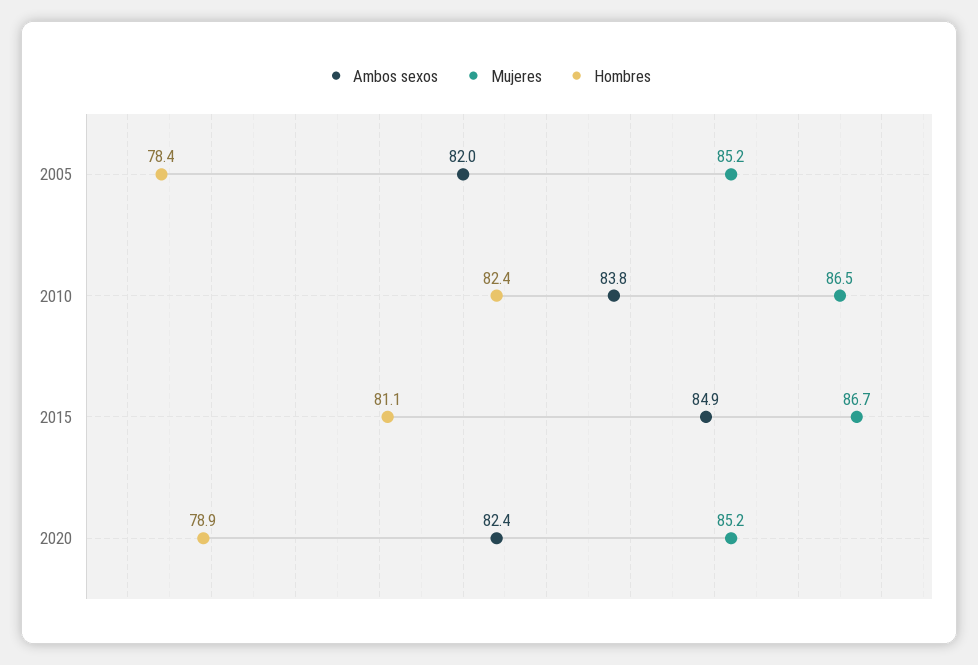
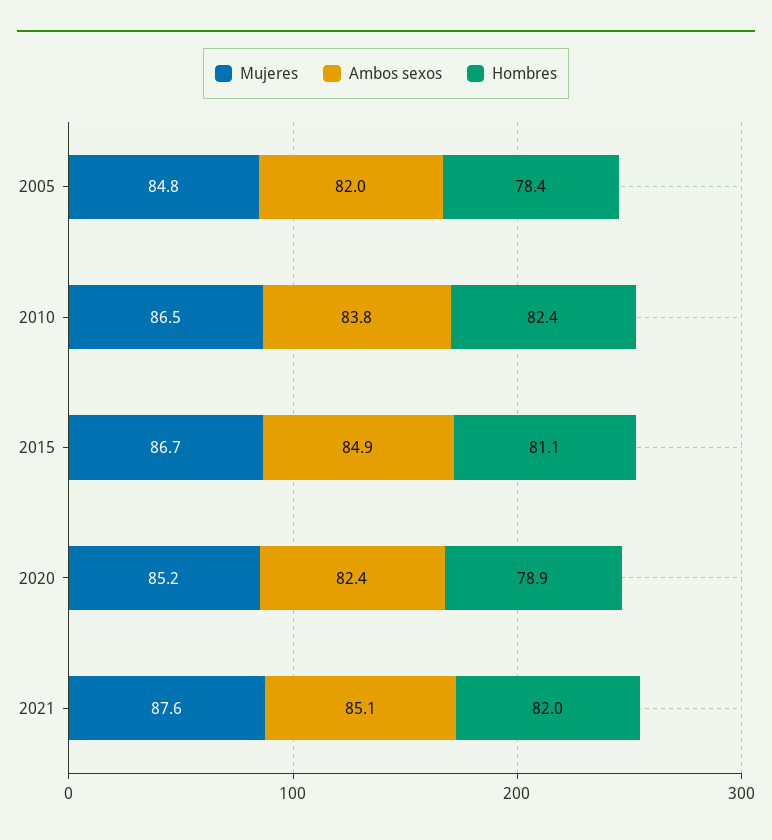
Mujeres, 2005: 85.2 -> 84.8
Mujeres, 2021: none -> 87.6
Ambos sexos, 2021: none -> 85.1
Hombres, 2021: none -> 82

